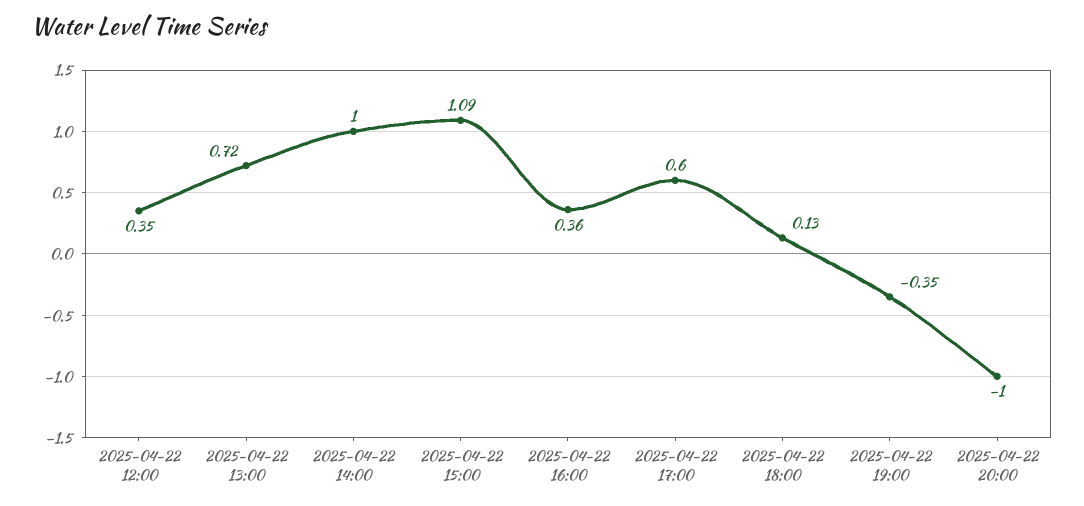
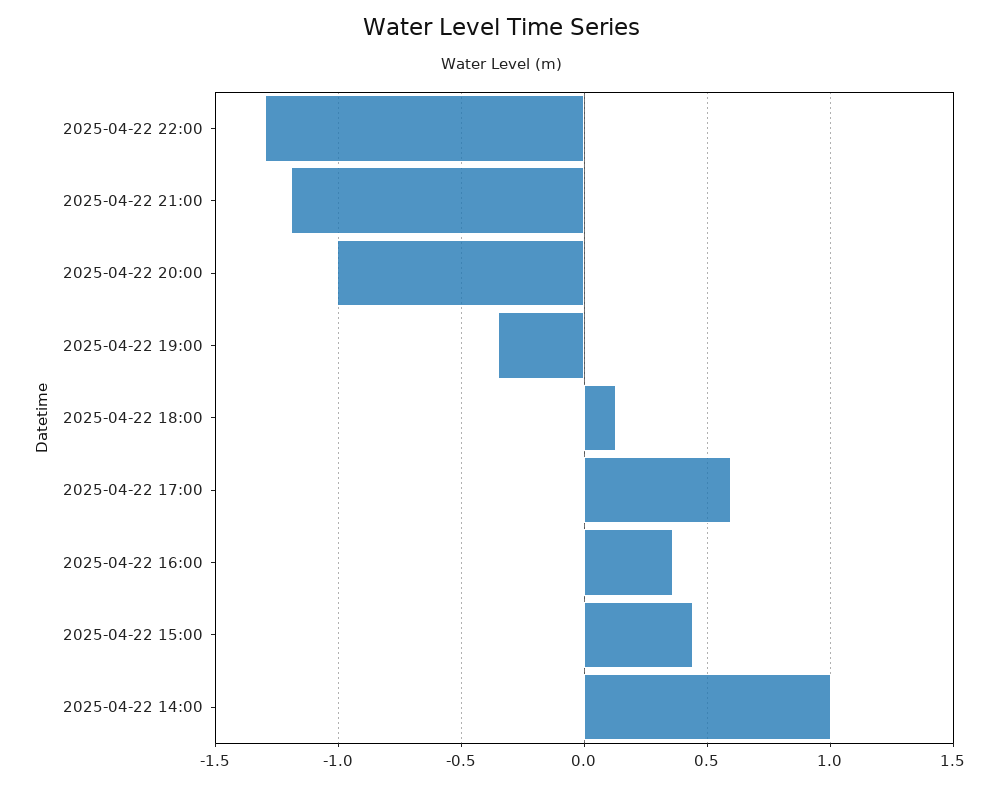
2025-04-22 12:00: 0.35 -> none
2025-04-22 13:00: 0.72 -> none
2025-04-22 15:00: 1.09 -> 0.45
2025-04-22 22:00: none -> -1.3
2025-04-22 21:00: none -> -1.2

